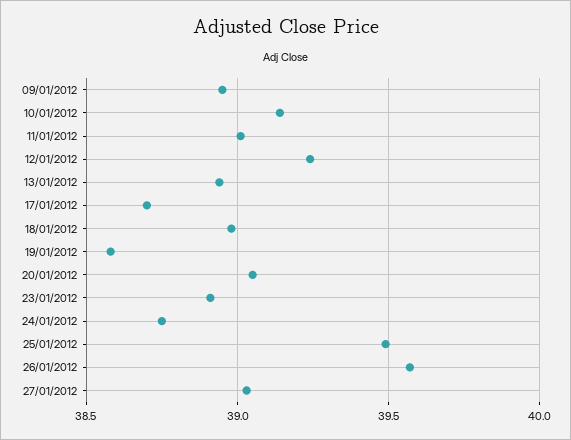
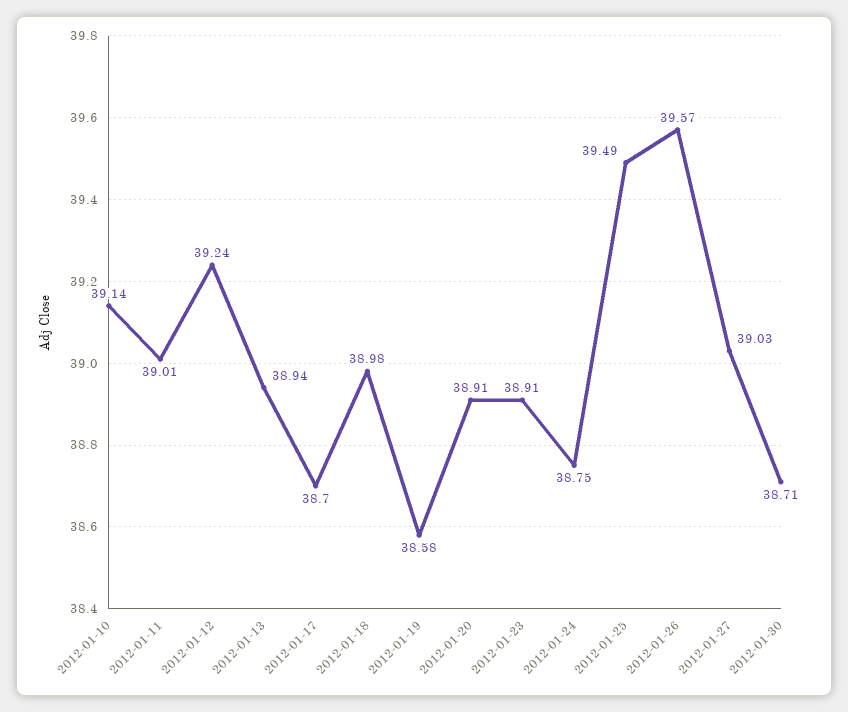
09/01/2012: 38.95 -> none
20/01/2012: 39.05 -> 38.91
2012-01-30: none -> 38.71

